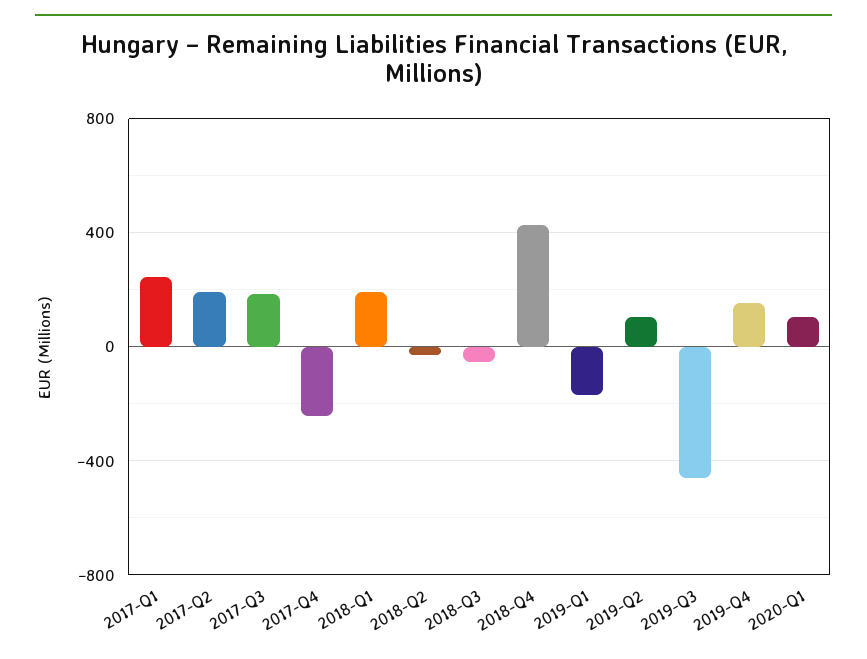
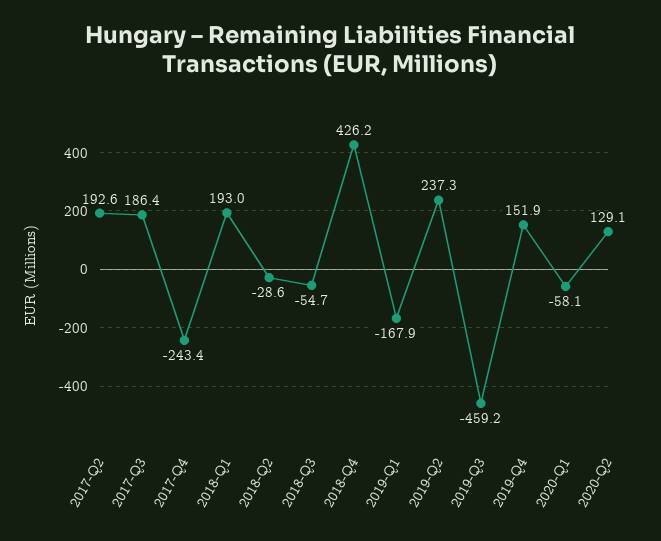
2017-Q1: 250 -> none
2019-Q2: 100 -> 237.3
2020-Q1: 100 -> -58.1
2020-Q2: none -> 129.1

